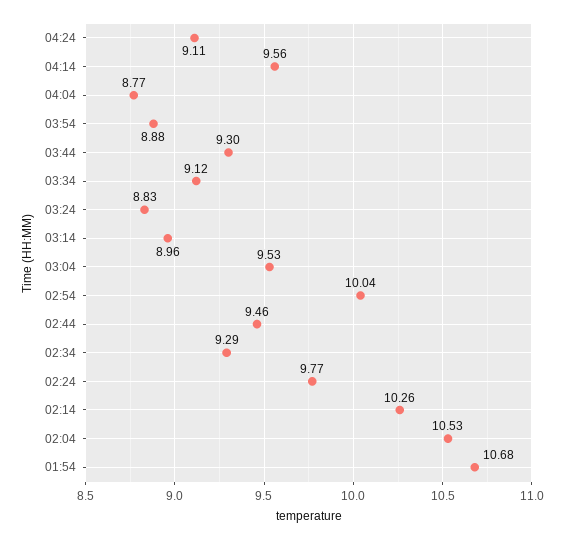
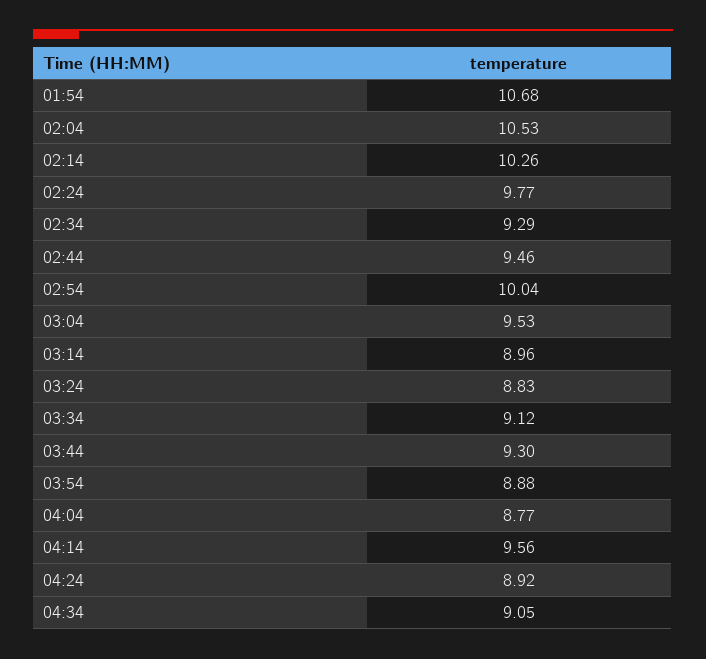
04:24: 9.11 -> 8.92
04:34: none -> 9.05

